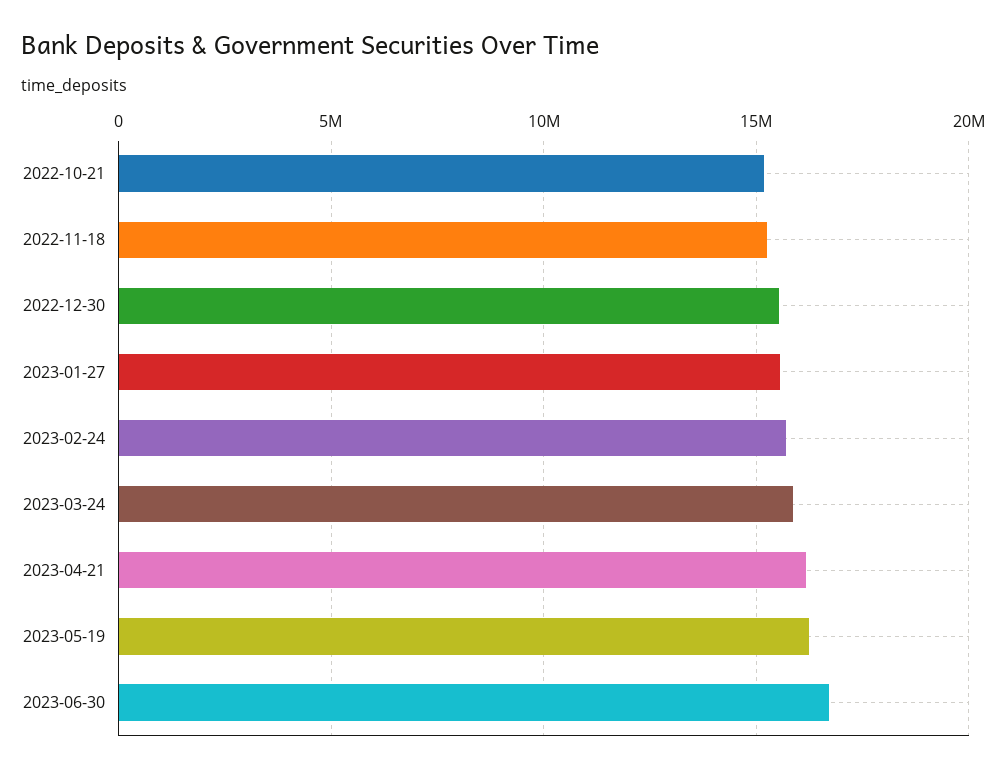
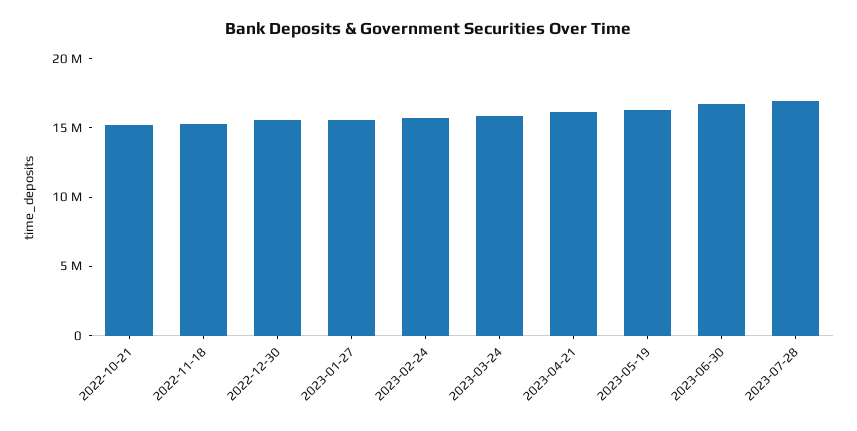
2023-07-28: none -> 17000000

